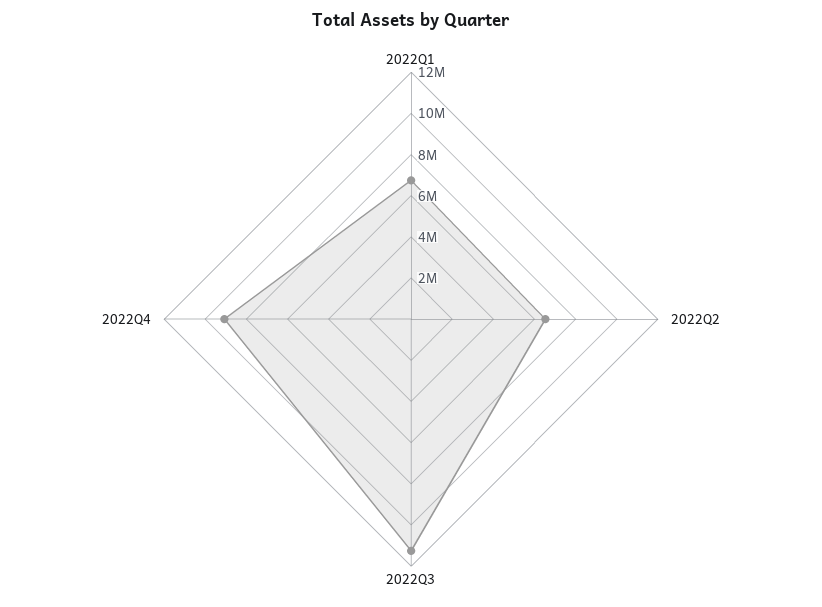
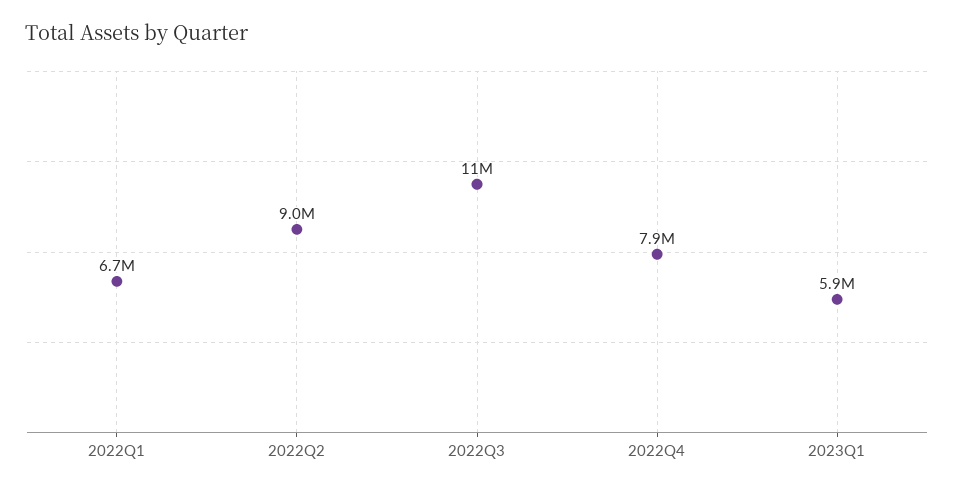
2022Q2: 6500000 -> 9000000
2022Q4: 9000000 -> 7900000
2023Q1: none -> 5900000

